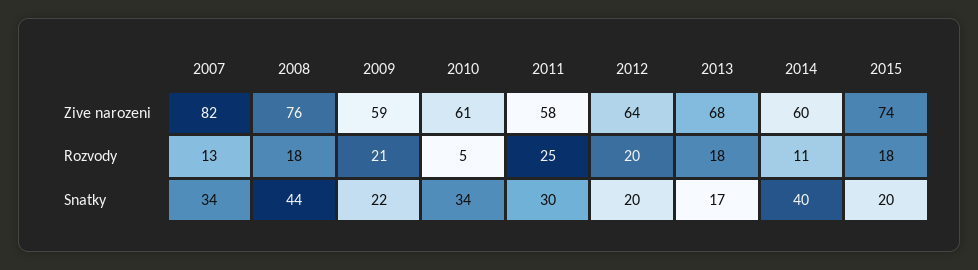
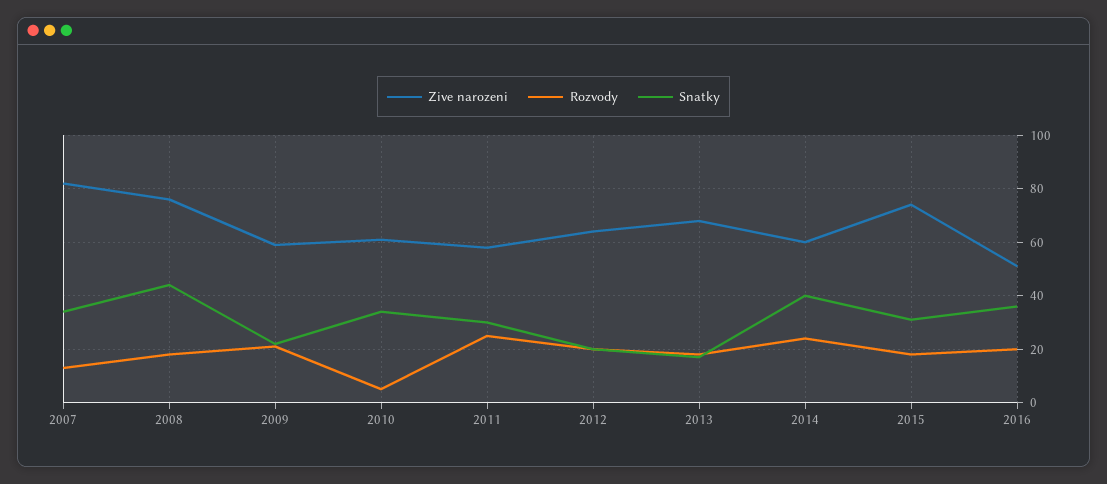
Rozvody, 2014: 11 -> 25
Snatky, 2015: 20 -> 30
Zive narozeni, 2016: none -> 50
Rozvody, 2016: none -> 20
Snatky, 2016: none -> 35

